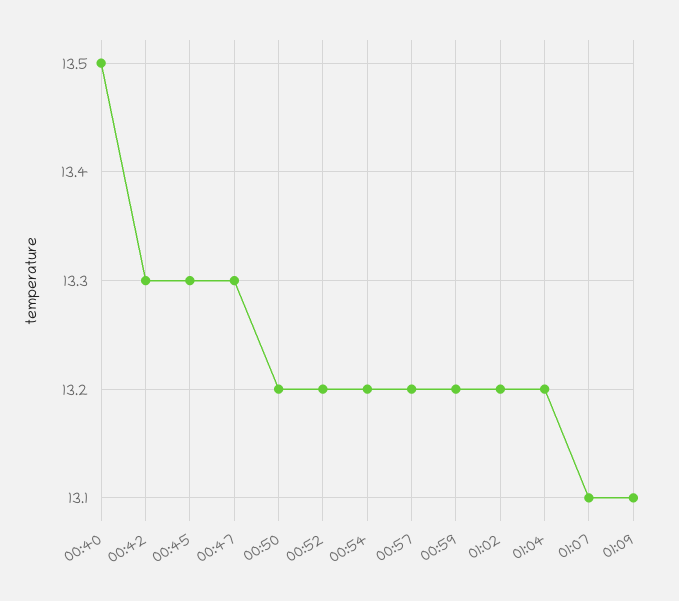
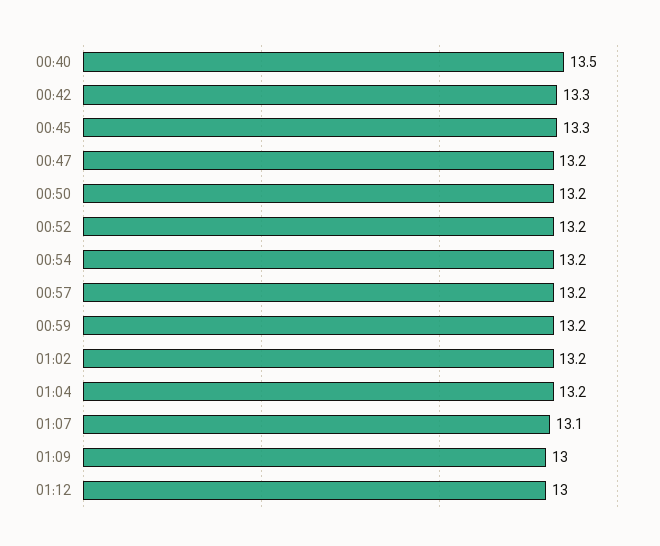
00:47: 13.3 -> 13.2
01:09: 13.1 -> 13
01:12: none -> 13

